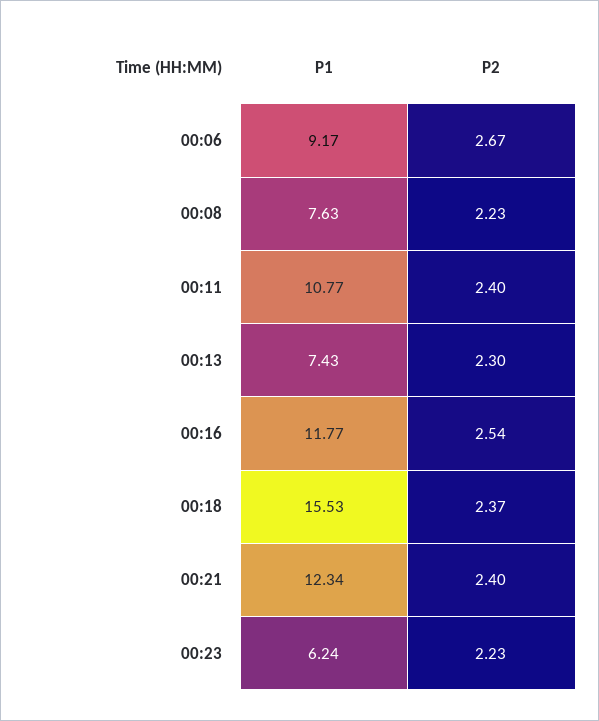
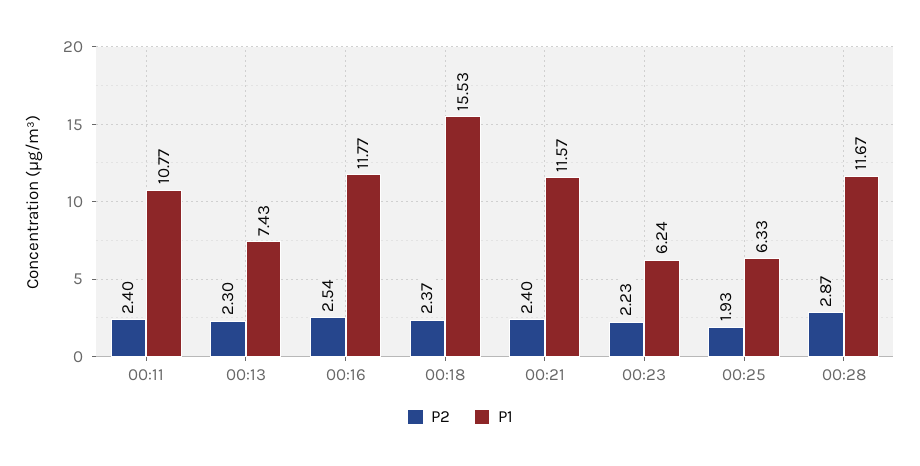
P1, 00:06: 9.17 -> none
P2, 00:06: 2.67 -> none
P1, 00:08: 7.63 -> none
P2, 00:08: 2.23 -> none
P1, 00:21: 12.34 -> 11.57
P2, 00:25: none -> 1.93
P1, 00:25: none -> 6.33
P2, 00:28: none -> 2.87
P1, 00:28: none -> 11.67

